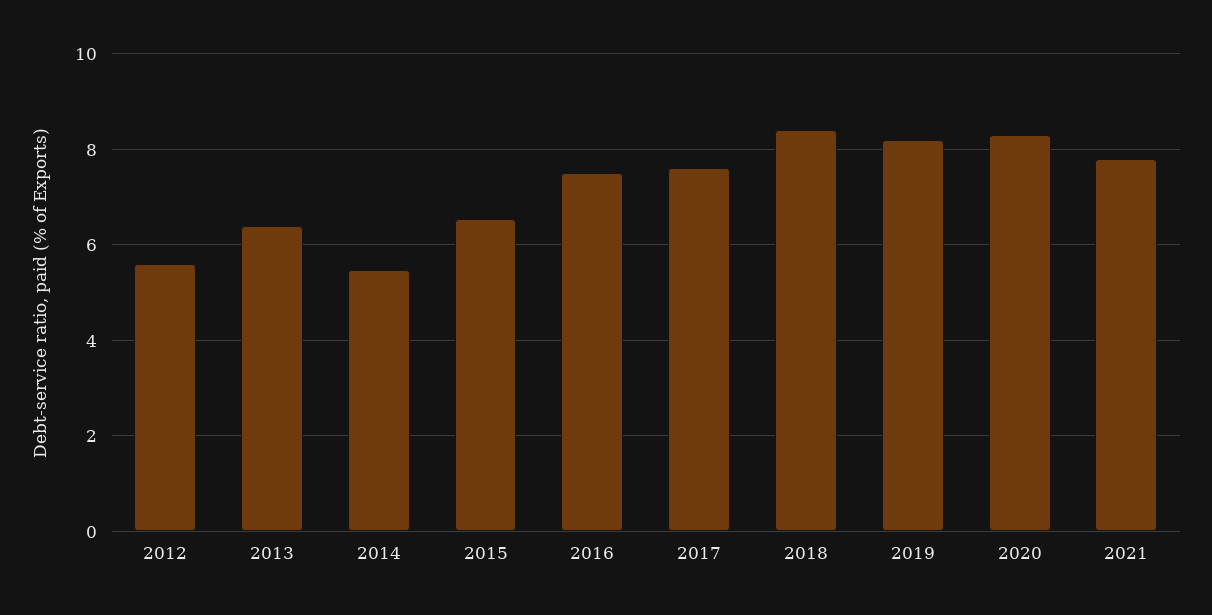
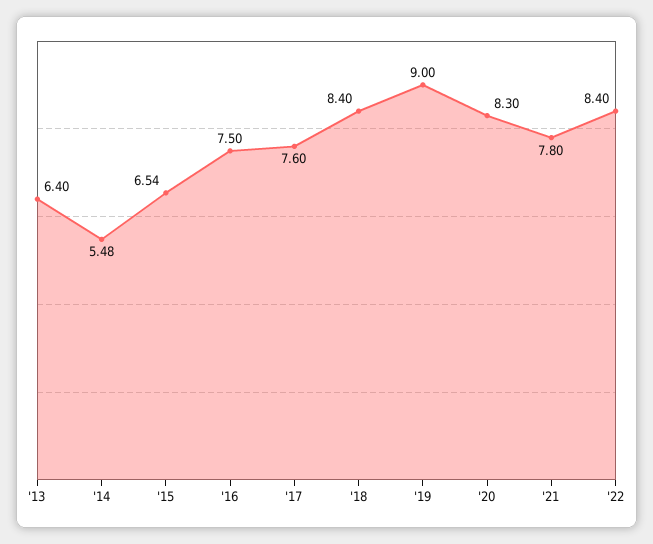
2012: 5.6 -> none
2019: 8.2 -> 9
'22: none -> 8.4

